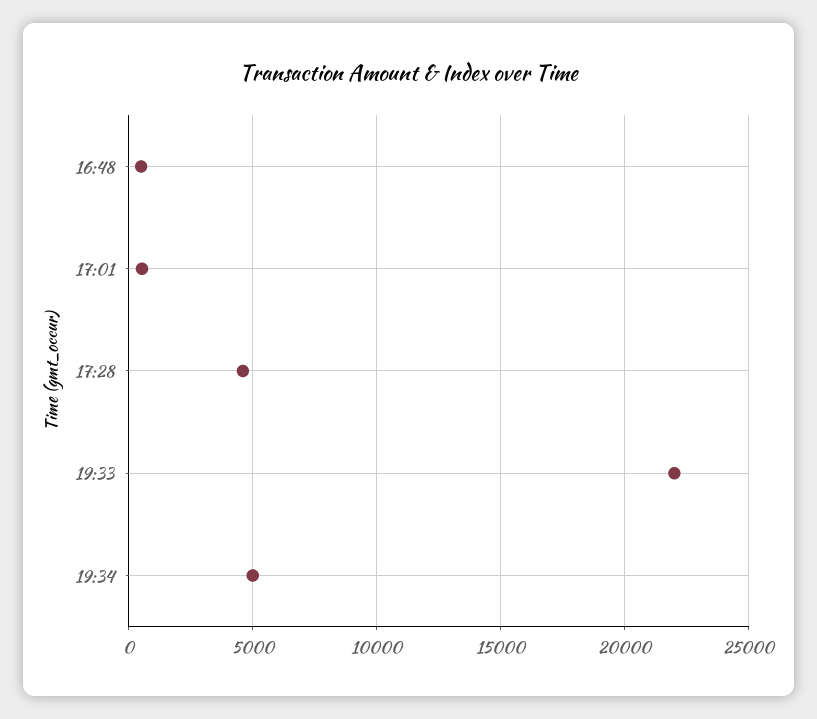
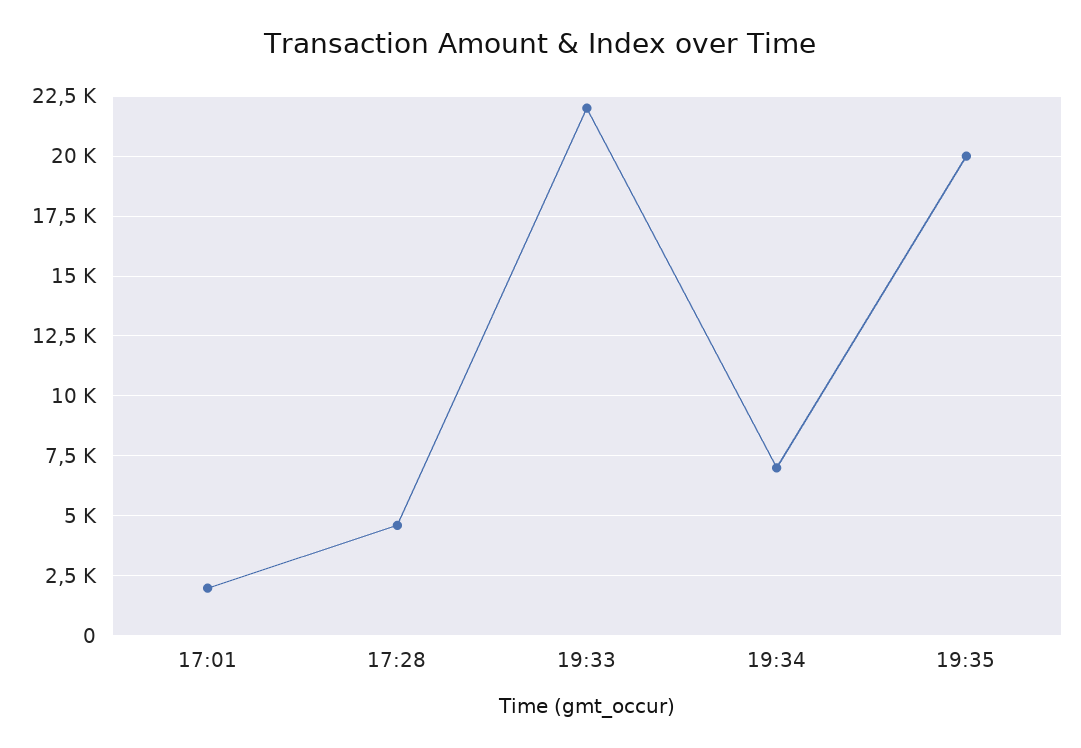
16:48: 500 -> none
17:01: 500 -> 2000
19:34: 5000 -> 7000
19:35: none -> 20000

